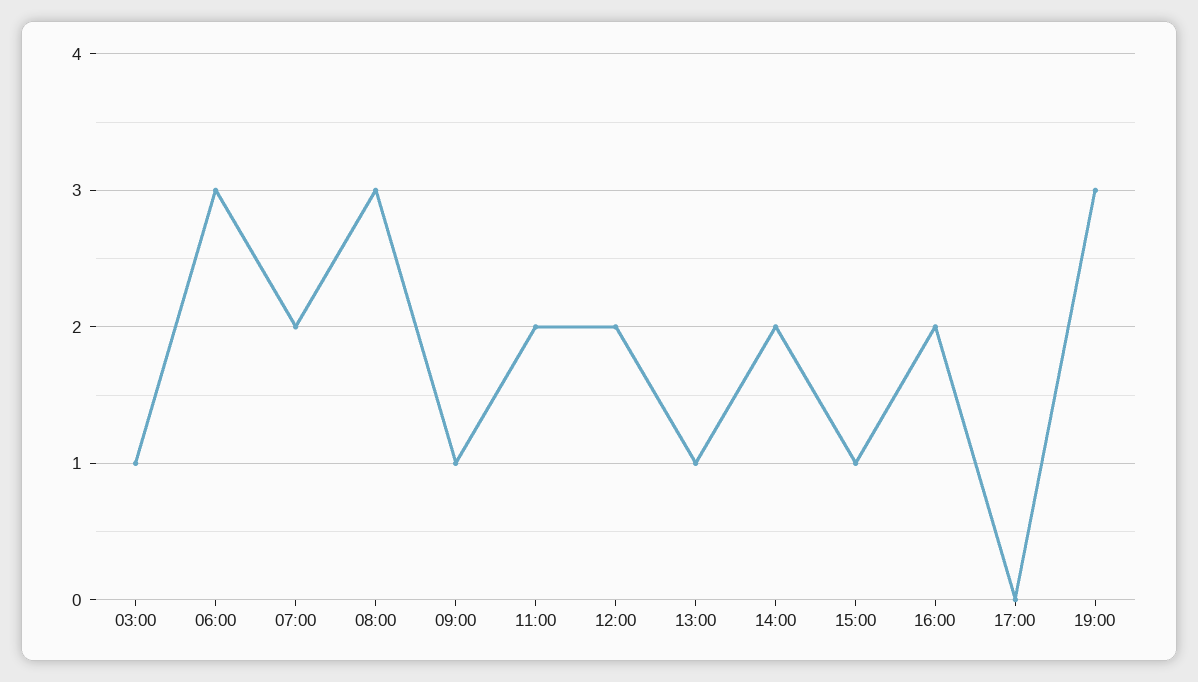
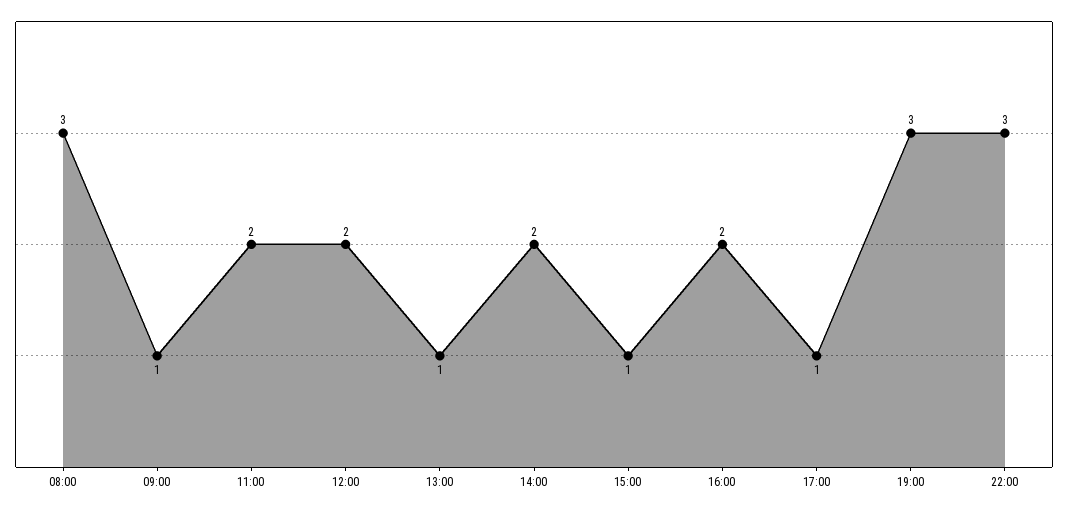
03:00: 1 -> none
06:00: 3 -> none
07:00: 2 -> none
17:00: 0 -> 1
22:00: none -> 3

